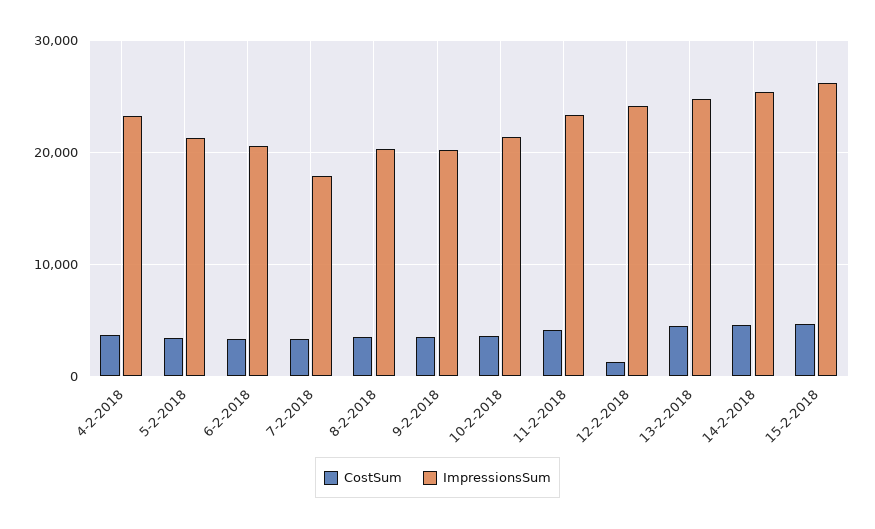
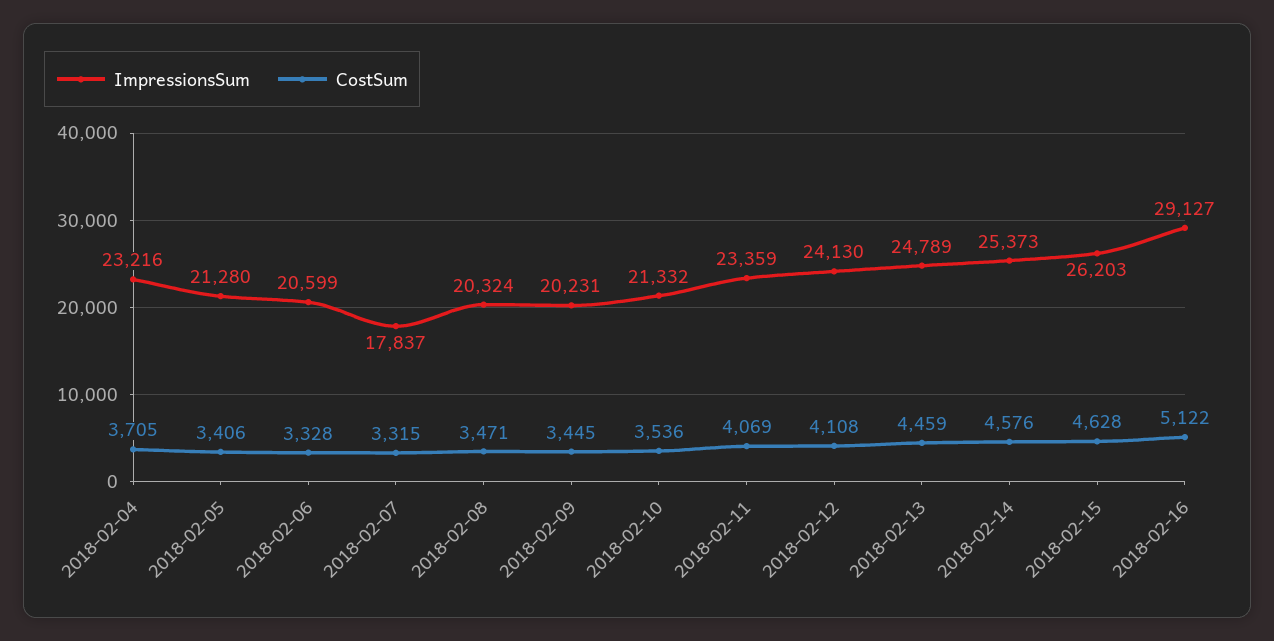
CostSum, 12-2-2018: 1000 -> 4108
ImpressionsSum, 2018-02-16: none -> 29127
CostSum, 2018-02-16: none -> 5122

